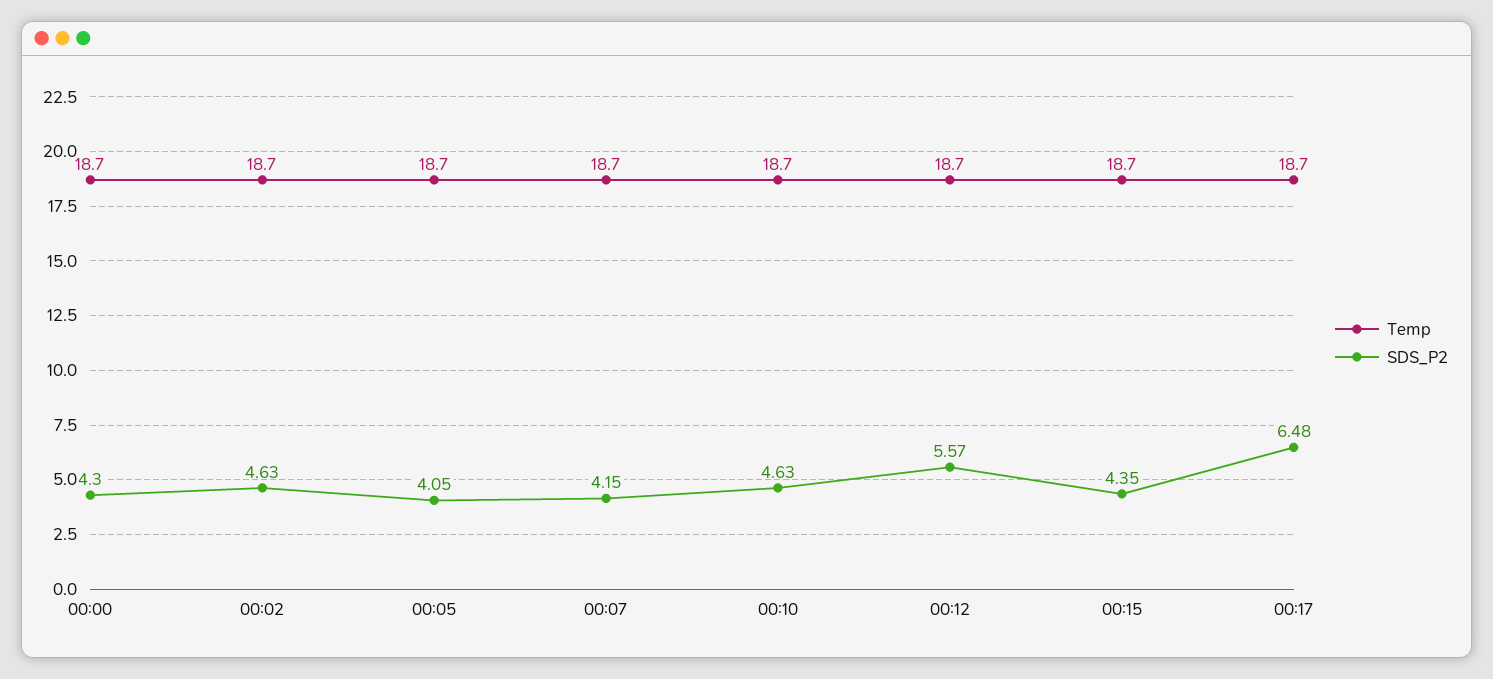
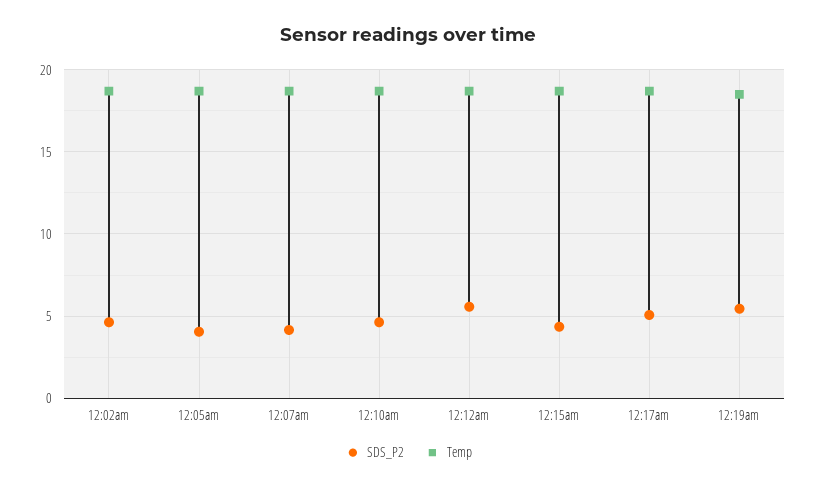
Temp, 00:00: 18.7 -> none
SDS_P2, 00:00: 4.3 -> none
SDS_P2, 00:17: 6.48 -> 5
SDS_P2, 12:19am: none -> 5.5
Temp, 12:19am: none -> 18.5

